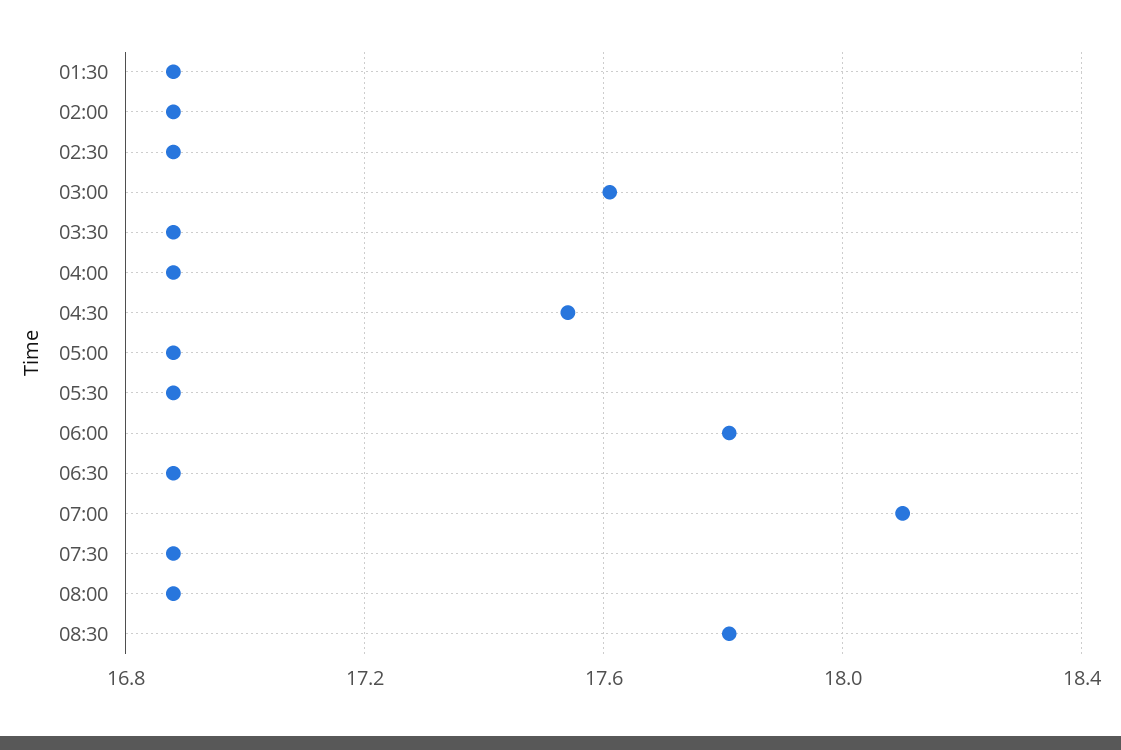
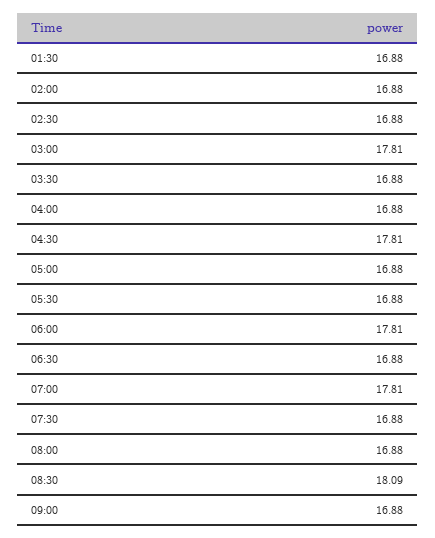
03:00: 17.6 -> 17.81
04:30: 17.55 -> 17.81
07:00: 18.1 -> 17.81
08:30: 17.8 -> 18.09
09:00: none -> 16.88

